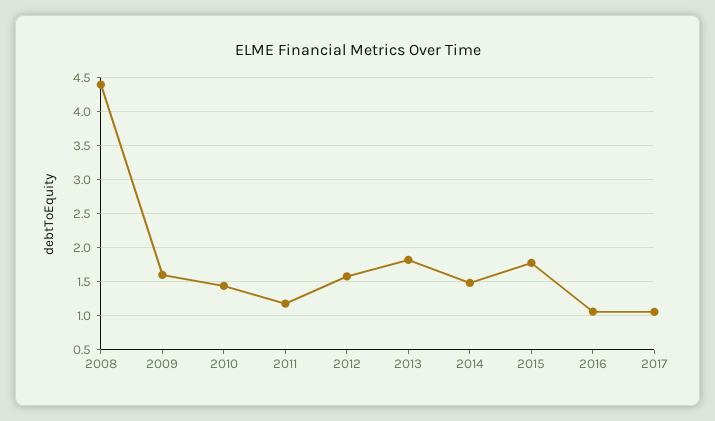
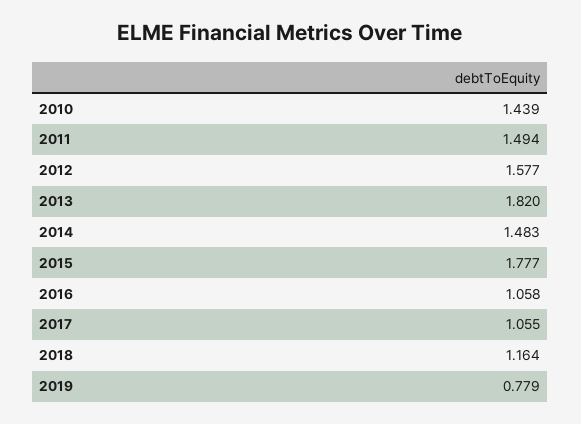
2008: 4.4 -> none
2009: 1.6 -> none
2011: 1.2 -> 1.494
2018: none -> 1.164
2019: none -> 0.779

